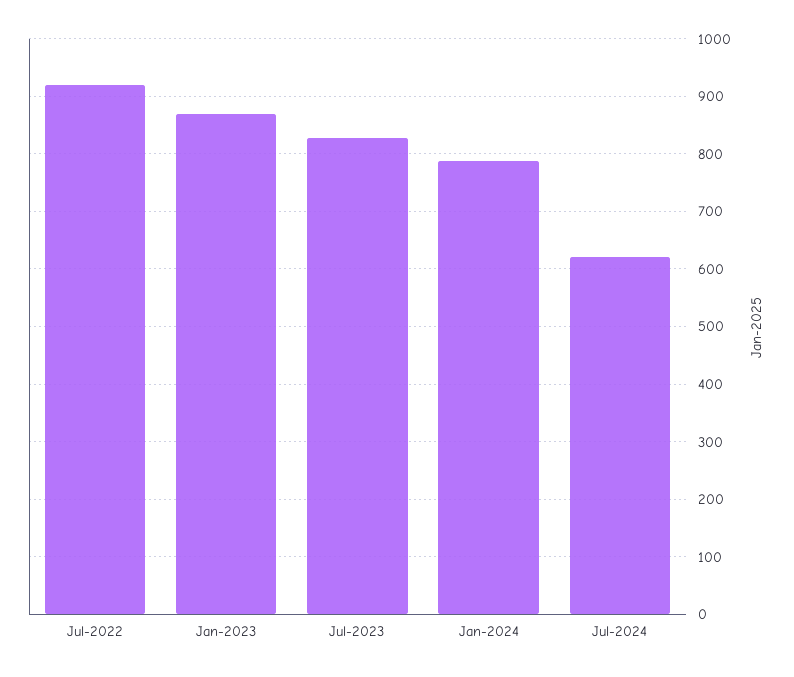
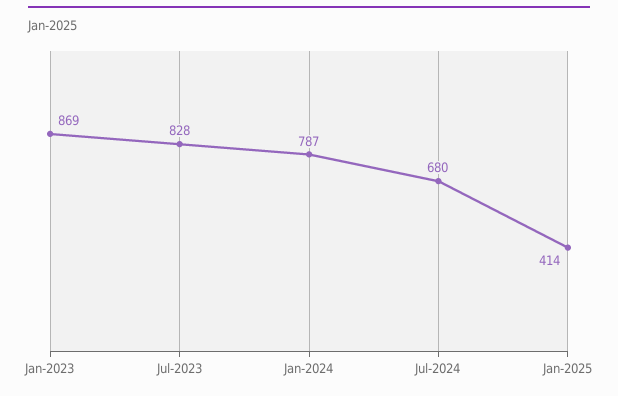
Jul-2022: 920 -> none
Jul-2024: 620 -> 680
Jan-2025: none -> 414

